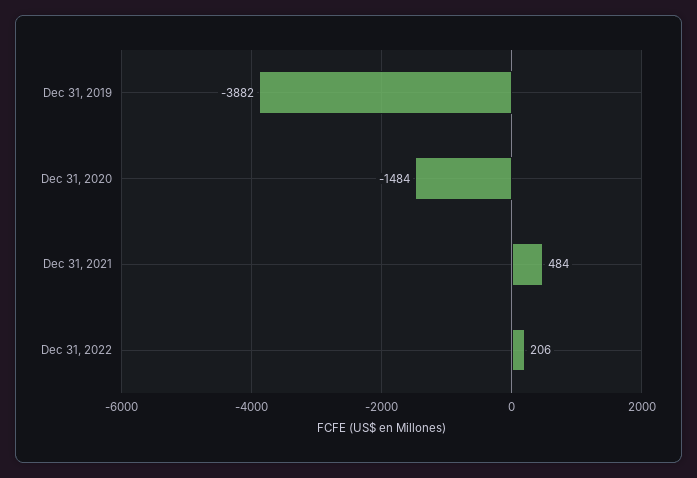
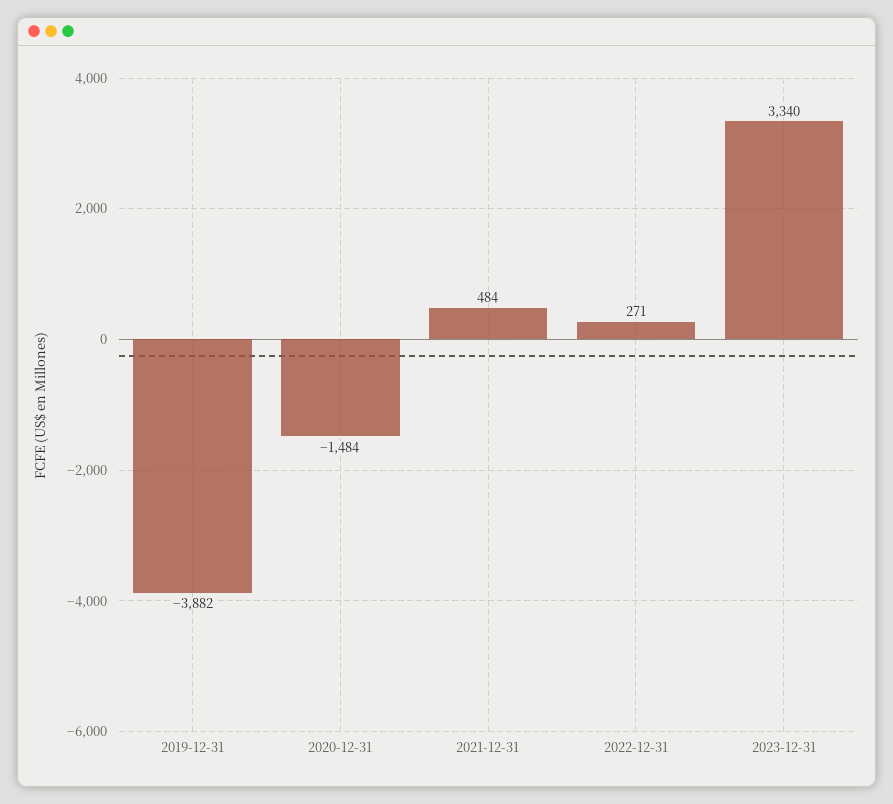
Dec 31, 2022: 206 -> 271
2023-12-31: none -> 3340

